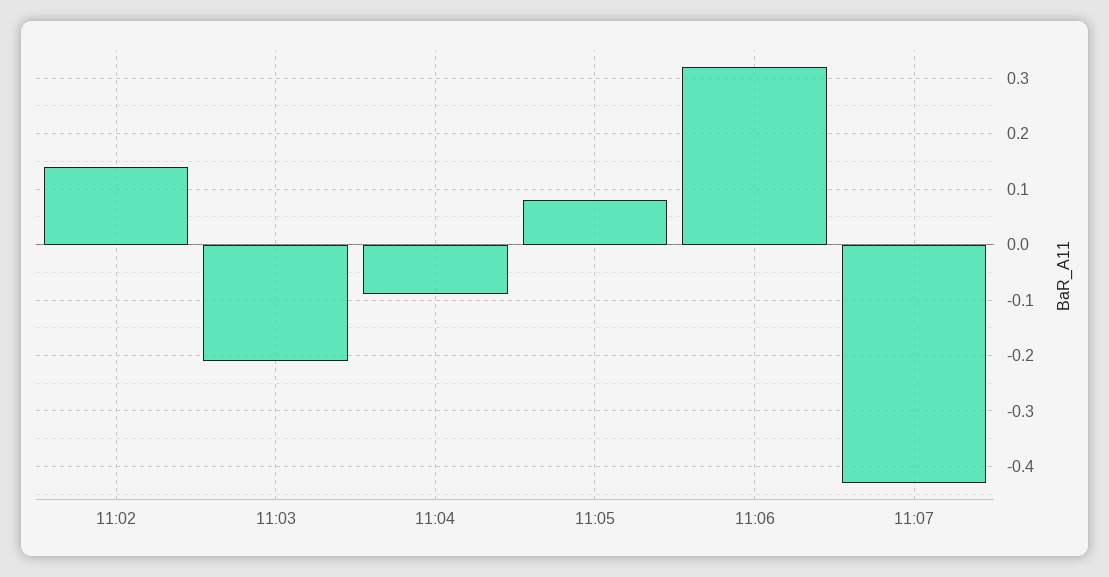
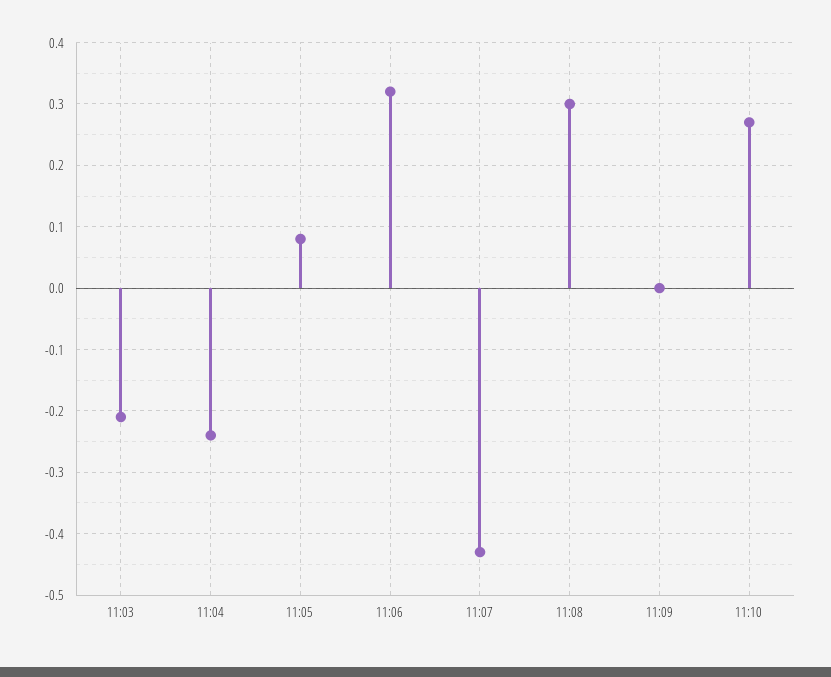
11:02: 0.15 -> none
11:04: -0.1 -> -0.24
11:08: none -> 0.3
11:09: none -> 0
11:10: none -> 0.27

